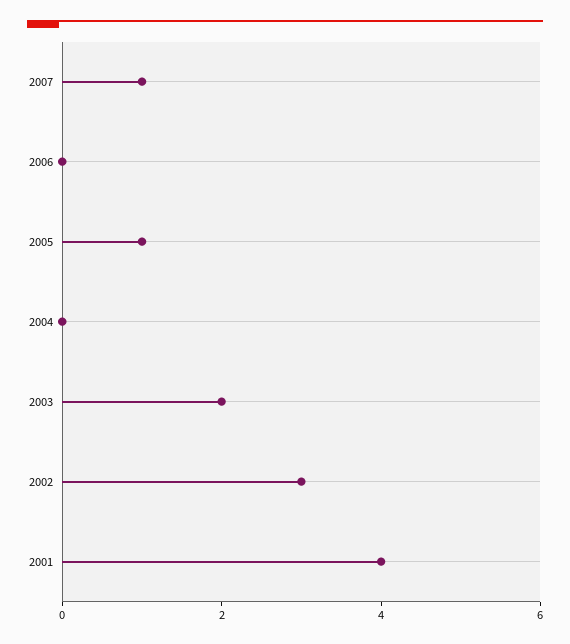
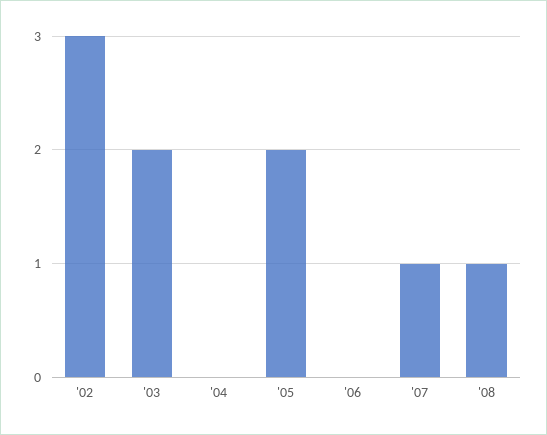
2005: 1 -> 2
2001: 4 -> none
'08: none -> 1

